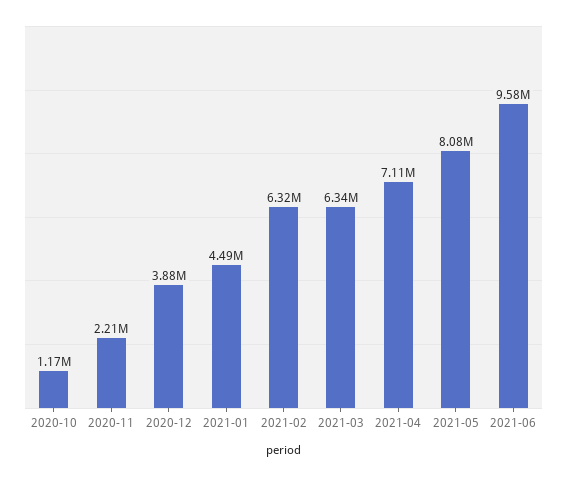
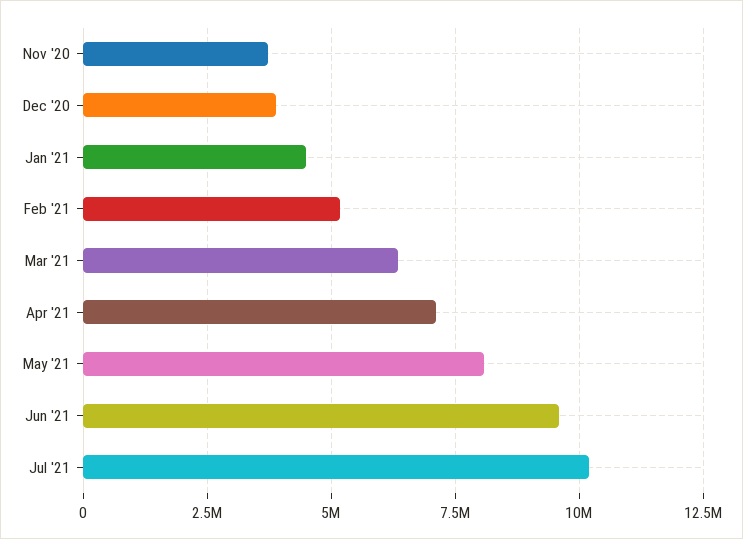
2020-10: 1170000 -> none
2020-11: 2210000 -> 3750000
2021-02: 6320000 -> 5250000
Jul '21: none -> 10250000

